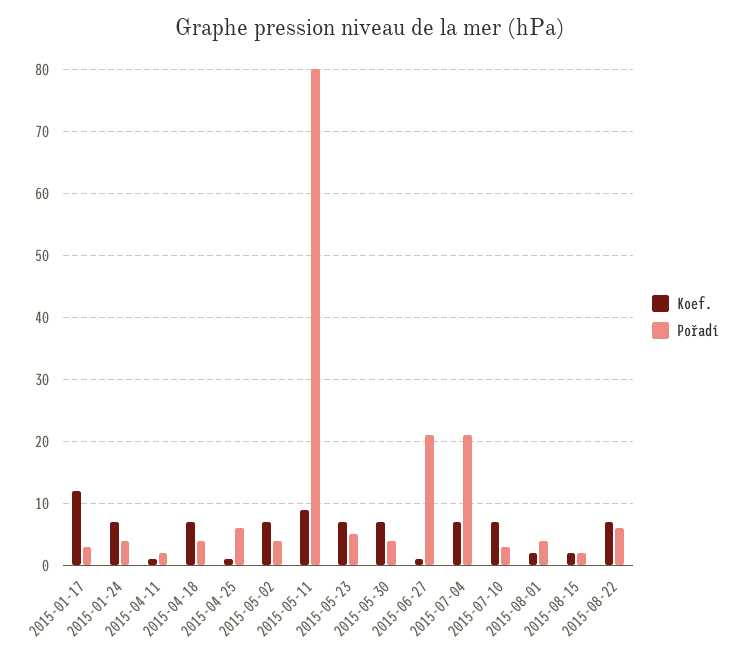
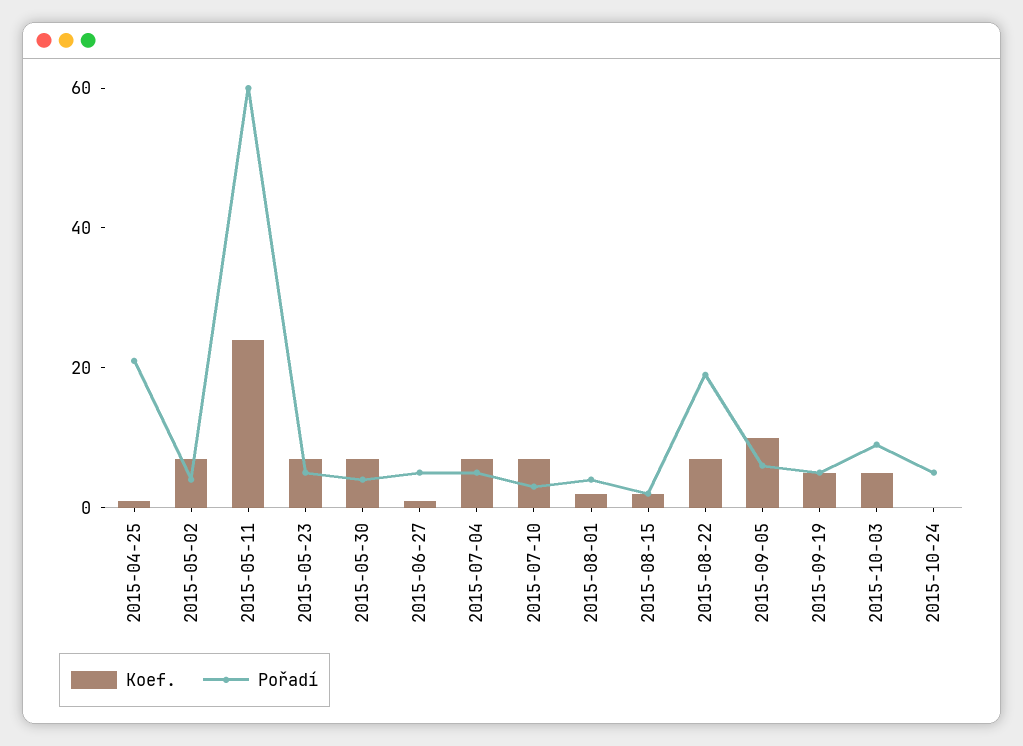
Koef., 2015-01-17: 12 -> none
Pořadí, 2015-01-17: 3 -> none
Koef., 2015-01-24: 7 -> none
Pořadí, 2015-01-24: 4 -> none
Koef., 2015-04-11: 1 -> none
Pořadí, 2015-04-11: 2 -> none
Koef., 2015-04-18: 7 -> none
Pořadí, 2015-04-18: 4 -> none
Pořadí, 2015-04-25: 6 -> 20
Koef., 2015-05-11: 9 -> 25
Pořadí, 2015-05-11: 80 -> 60
Pořadí, 2015-06-27: 21 -> 5
Pořadí, 2015-07-04: 21 -> 5
Pořadí, 2015-08-22: 6 -> 20
Koef., 2015-09-05: none -> 10
Pořadí, 2015-09-05: none -> 5
Koef., 2015-09-19: none -> 5
Pořadí, 2015-09-19: none -> 5
Koef., 2015-10-03: none -> 5
Pořadí, 2015-10-03: none -> 10
Koef., 2015-10-24: none -> 0
Pořadí, 2015-10-24: none -> 5

